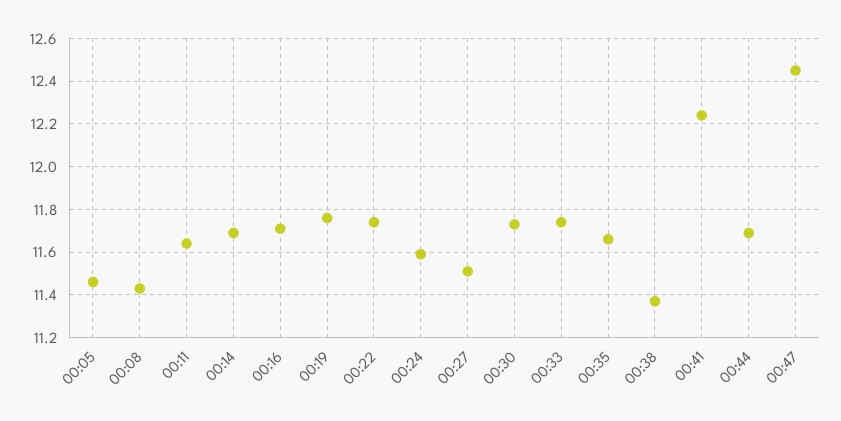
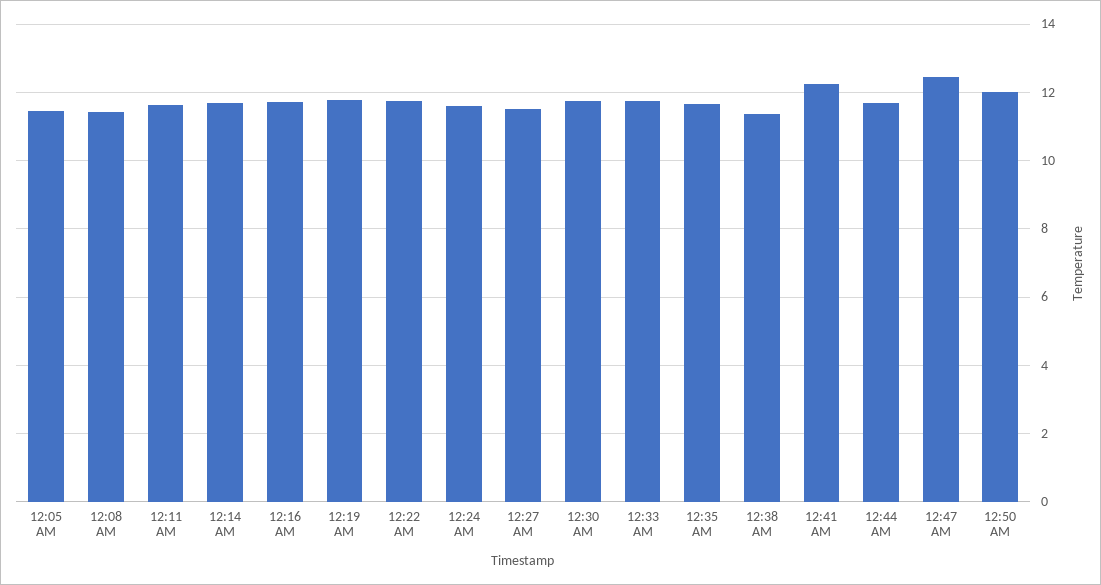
12:50 AM: none -> 12

